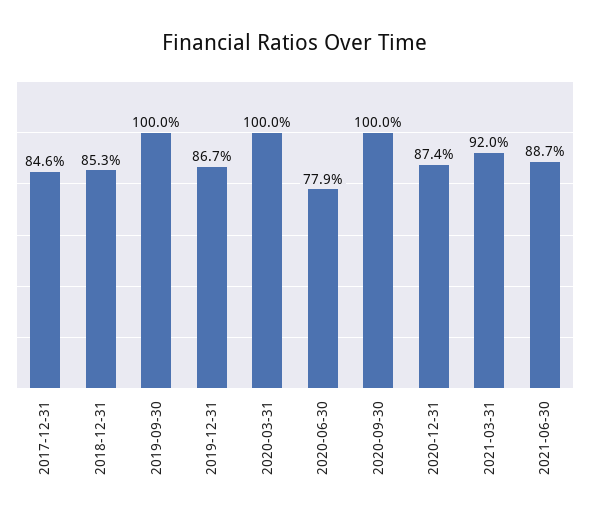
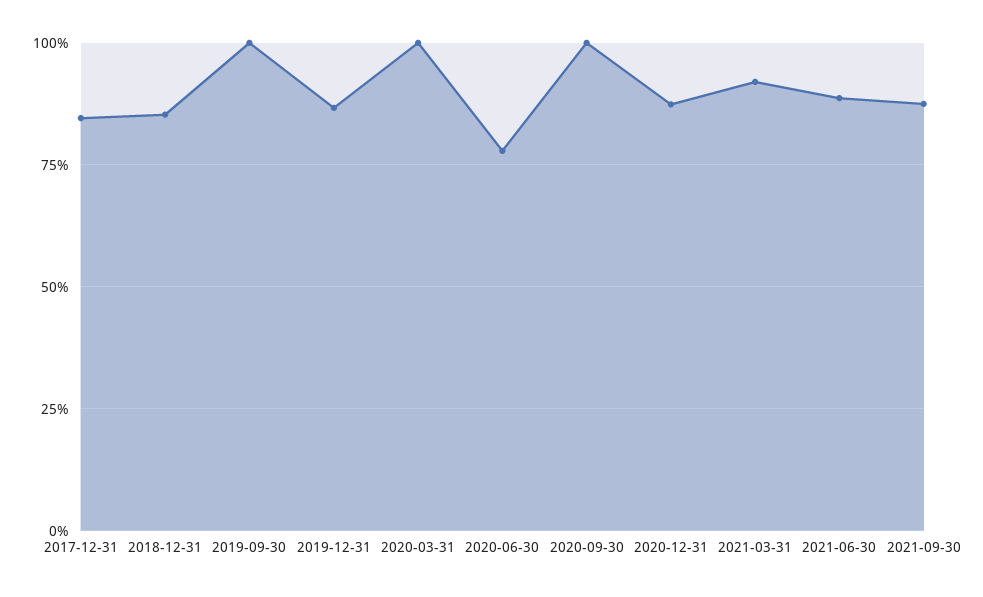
2021-09-30: none -> 87.5

